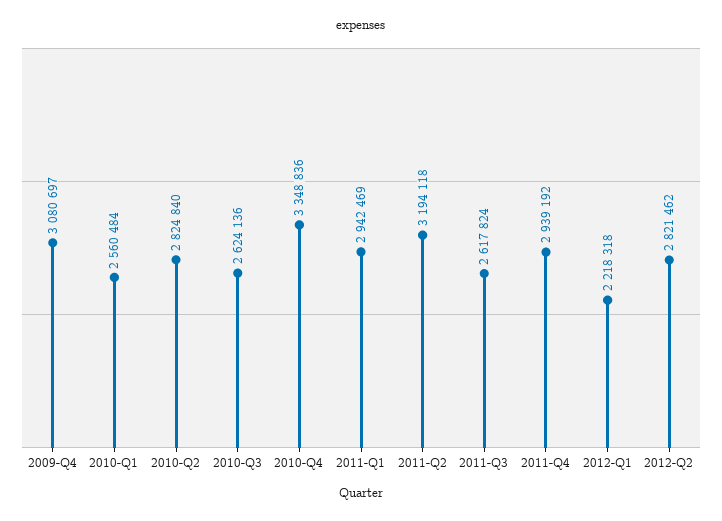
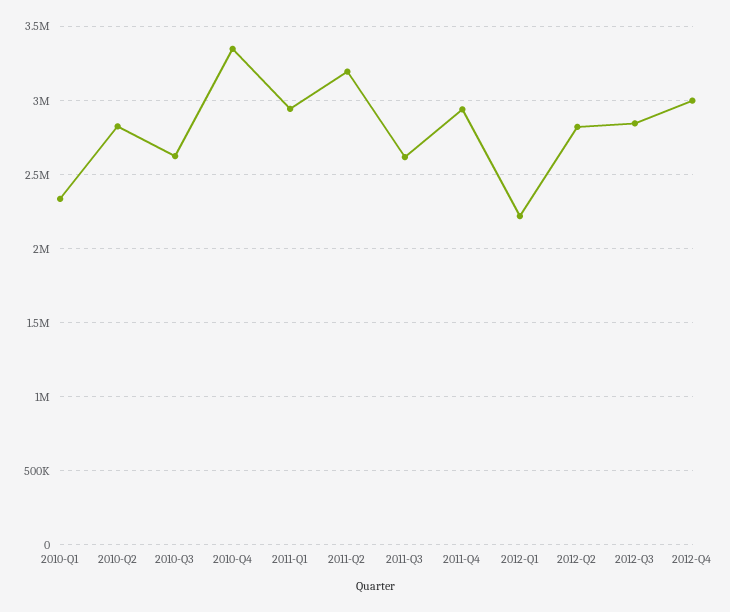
2009-Q4: 3080697 -> none
2010-Q1: 2560484 -> 2350000
2012-Q3: none -> 2850000
2012-Q4: none -> 3000000

